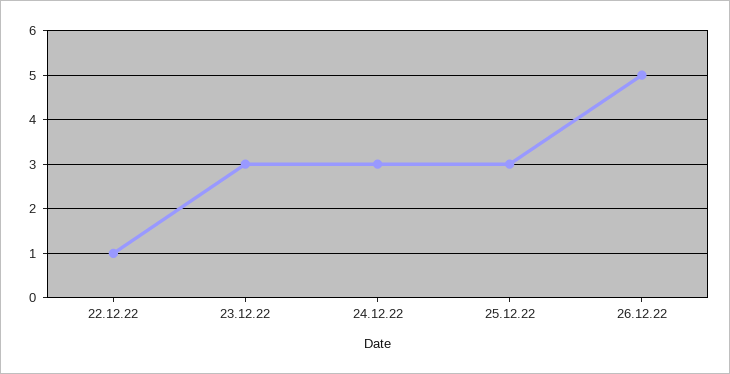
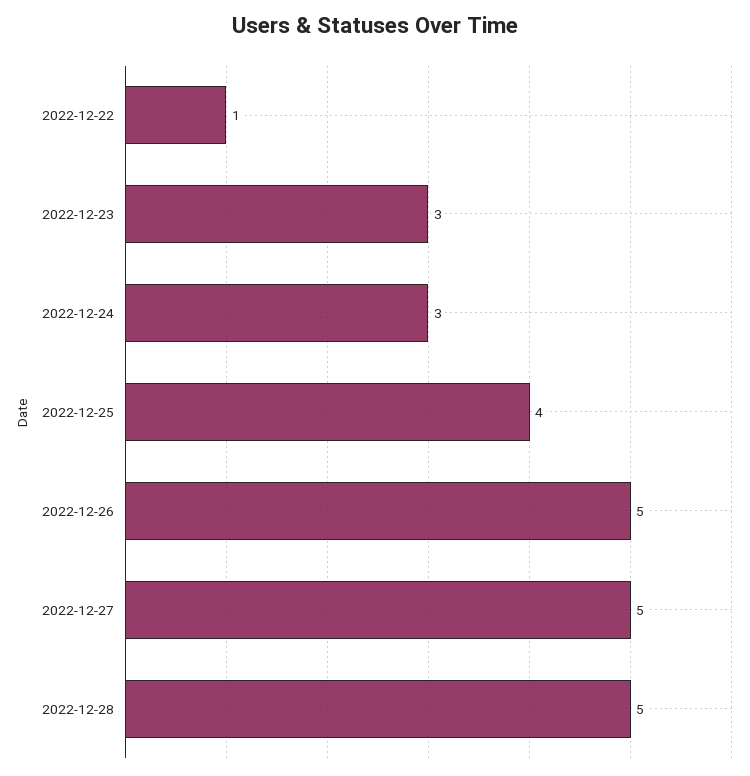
25.12.22: 3 -> 4
2022-12-27: none -> 5
2022-12-28: none -> 5

